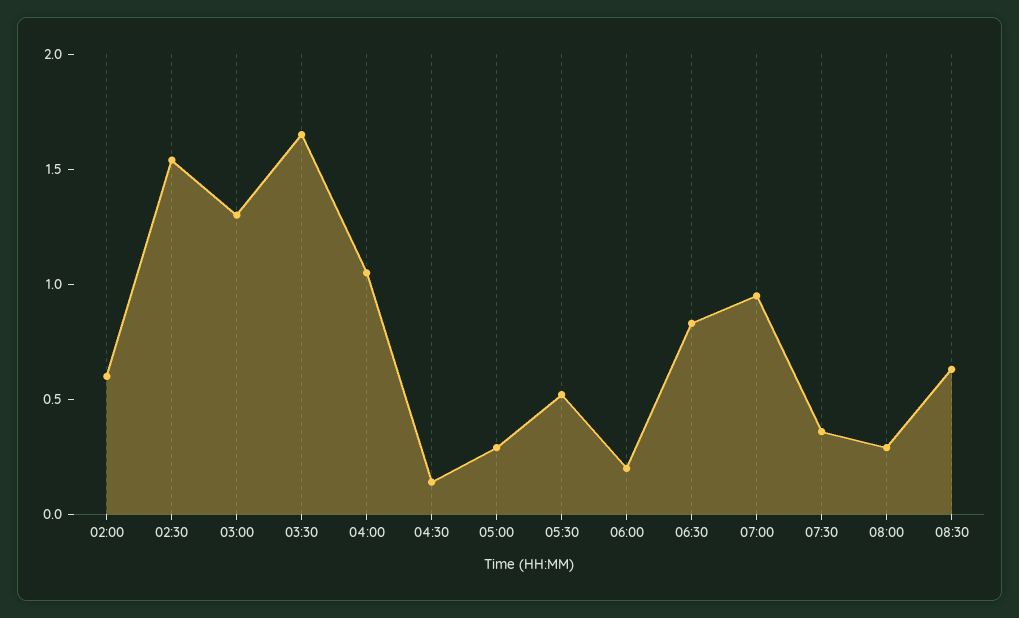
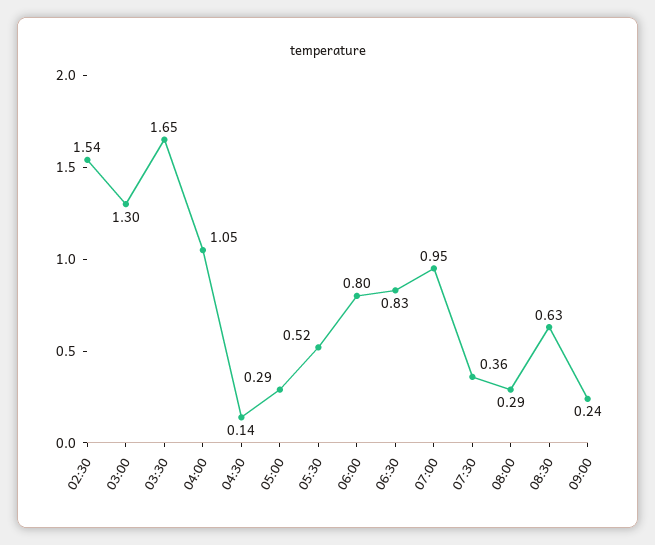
02:00: 0.6 -> none
06:00: 0.2 -> 0.8
09:00: none -> 0.24

